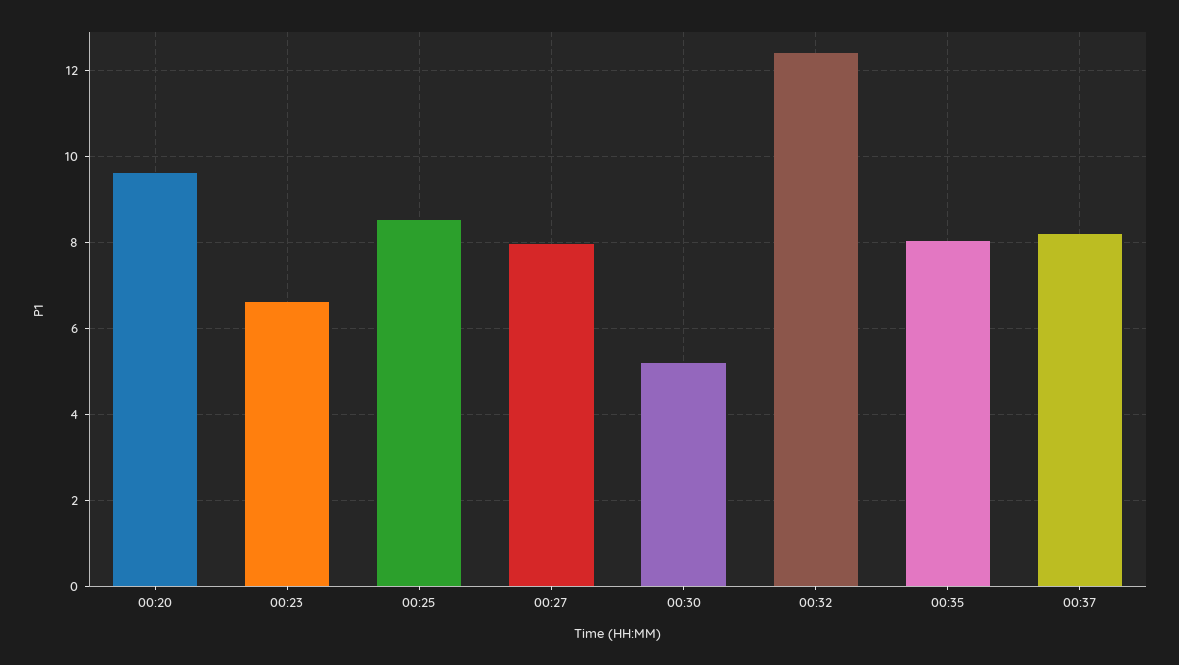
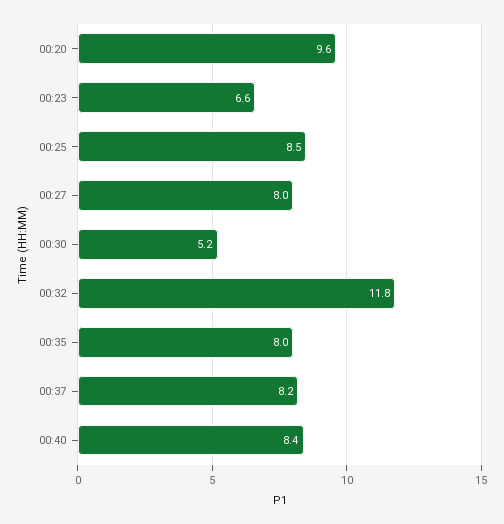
00:32: 12.4 -> 11.8
00:40: none -> 8.4

